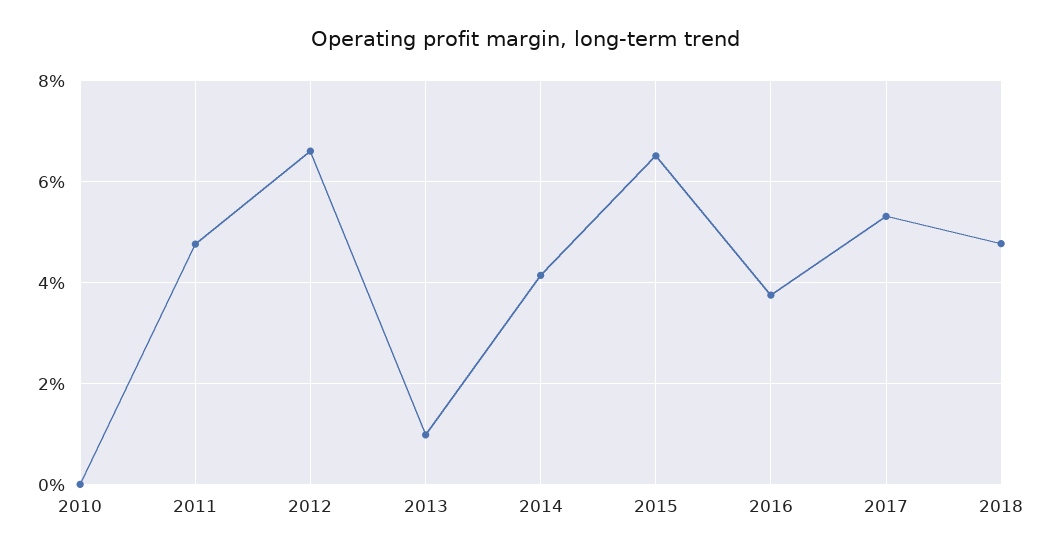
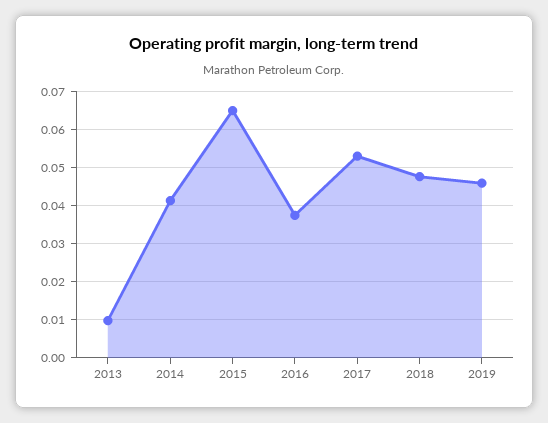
2010: 0 -> none
2011: 0.048 -> none
2012: 0.066 -> none
2019: none -> 0.046

